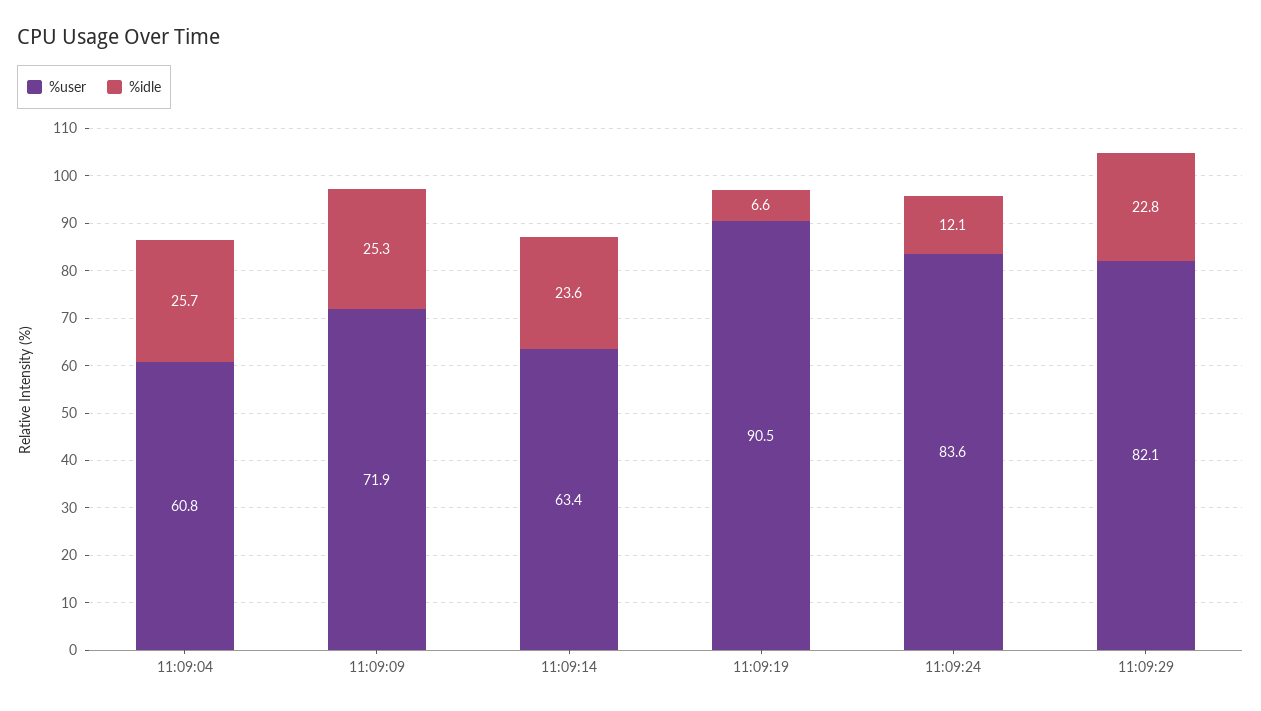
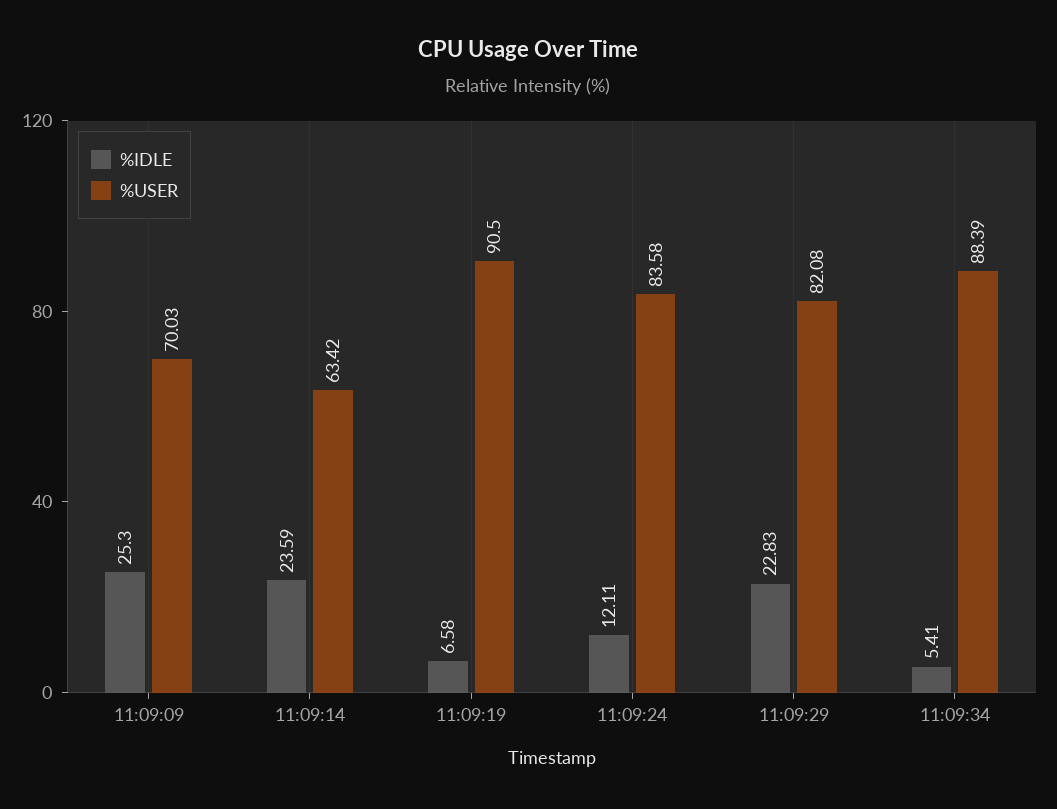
%user, 11:09:04: 60.8 -> none
%idle, 11:09:04: 25.7 -> none
%user, 11:09:09: 71.9 -> 70.03
%idle, 11:09:34: none -> 5.41
%user, 11:09:34: none -> 88.39

